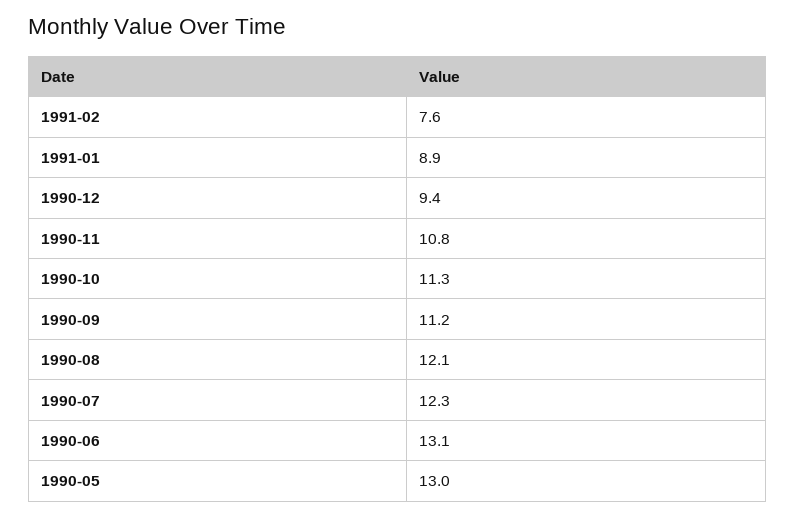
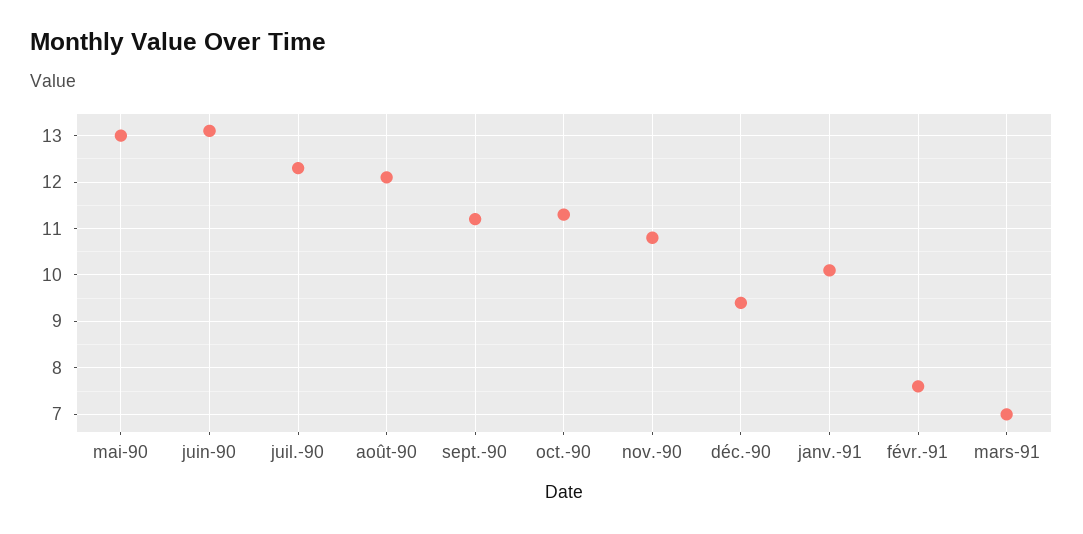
1991-01: 8.9 -> 10
mars-91: none -> 7

